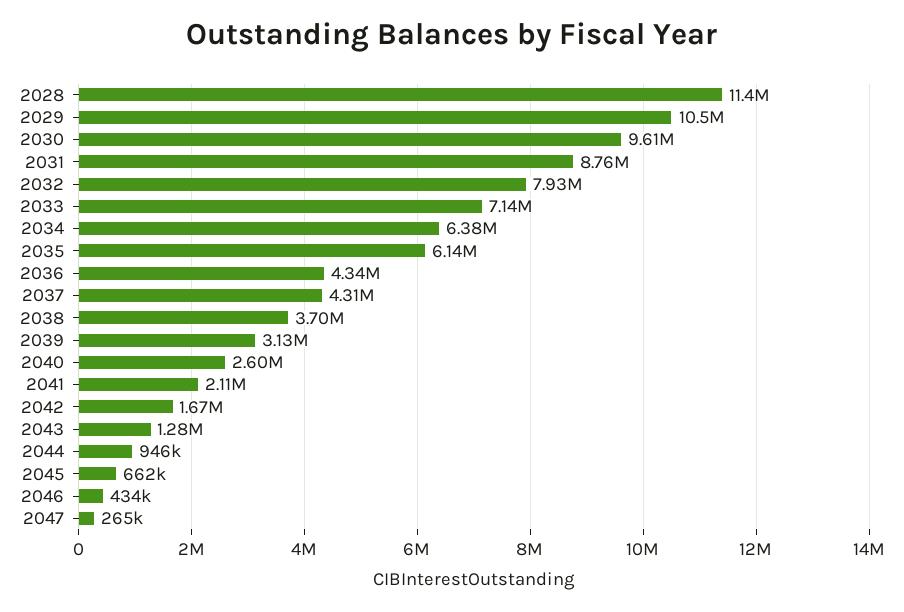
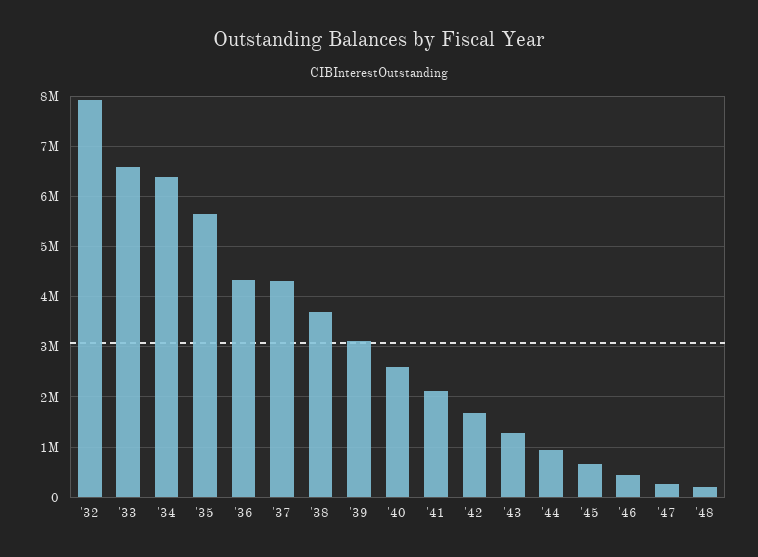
2028: 11400000 -> none
2029: 10500000 -> none
2030: 9610000 -> none
2031: 8760000 -> none
2033: 7140000 -> 6600000
2035: 6140000 -> 5600000
'48: none -> 200000

